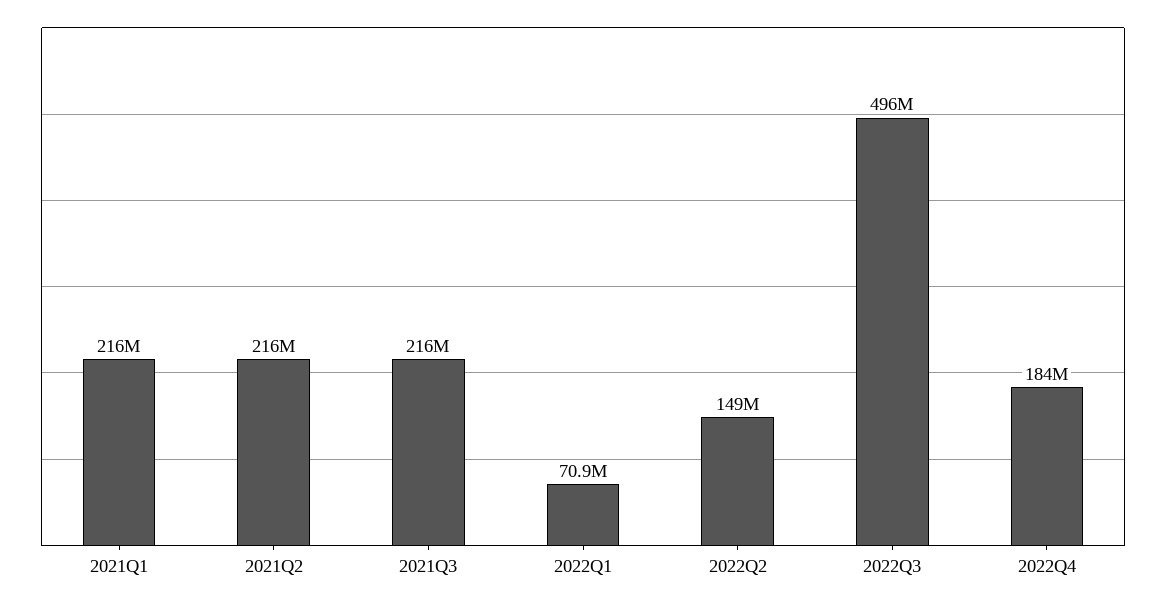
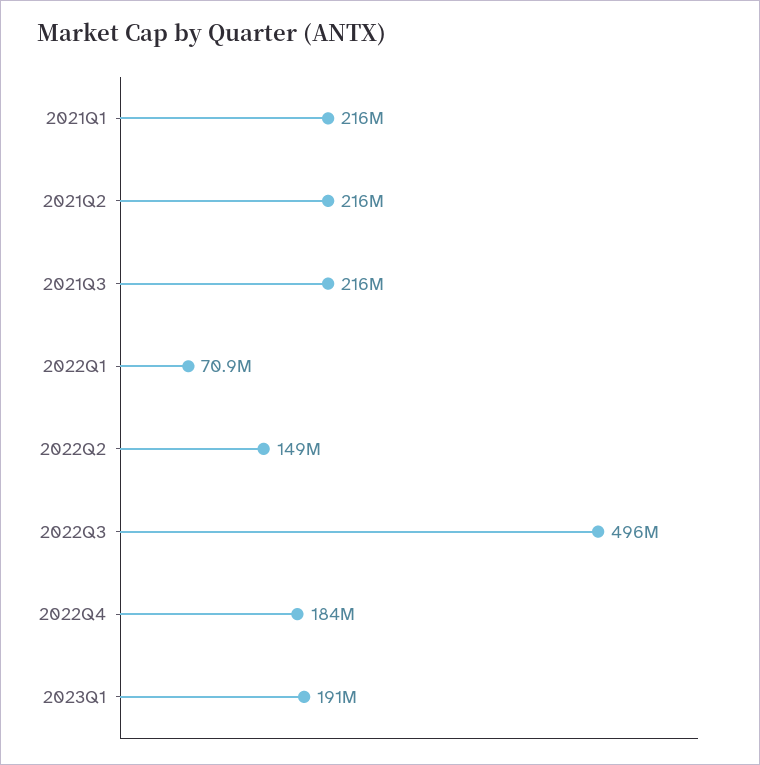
2023Q1: none -> 191000000

